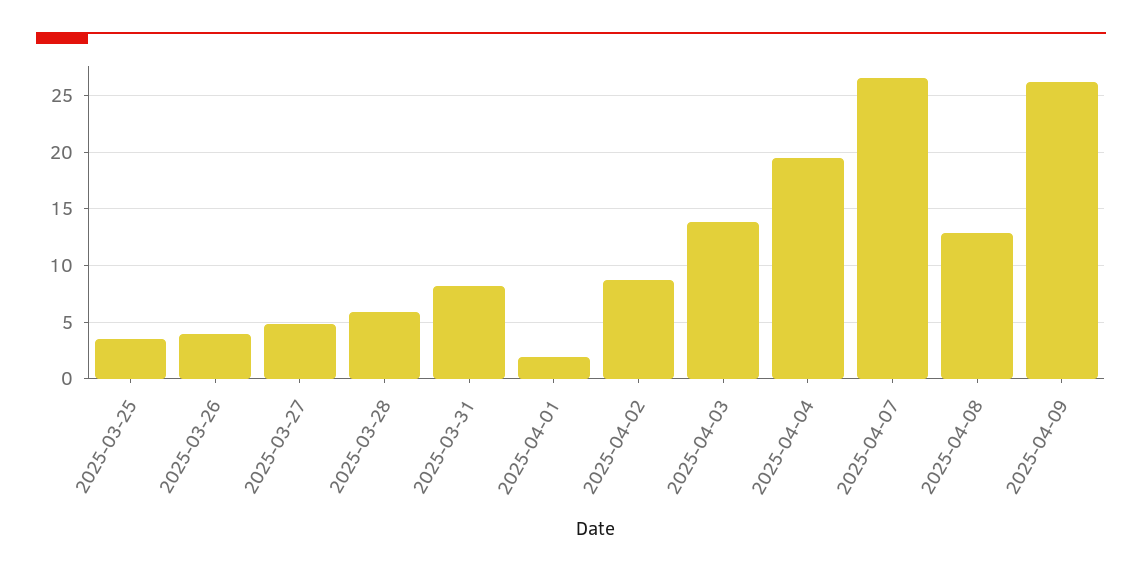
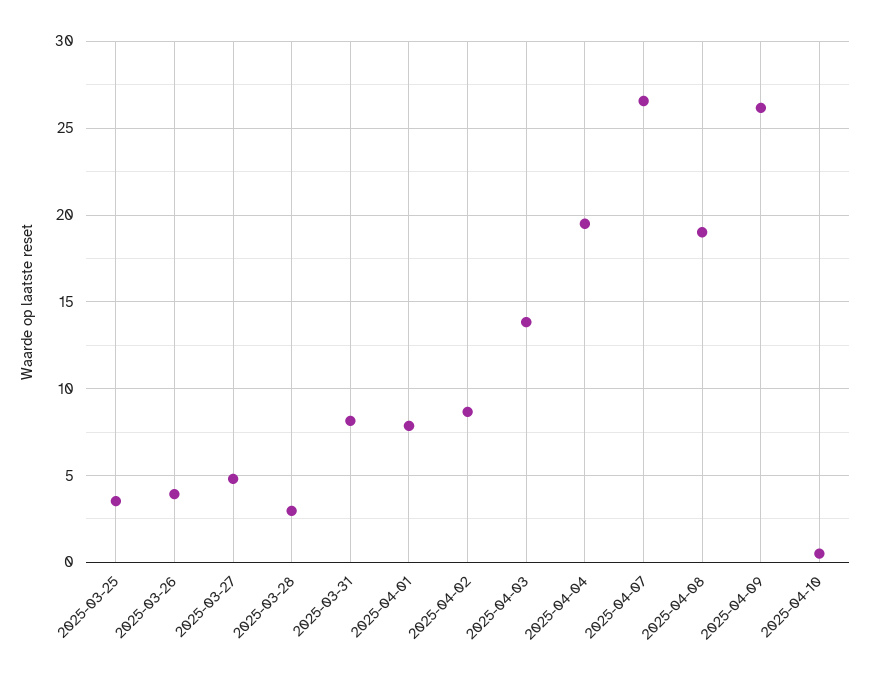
2025-03-28: 6 -> 3
2025-04-01: 2 -> 8
2025-04-08: 13 -> 19
2025-04-10: none -> 0.5

